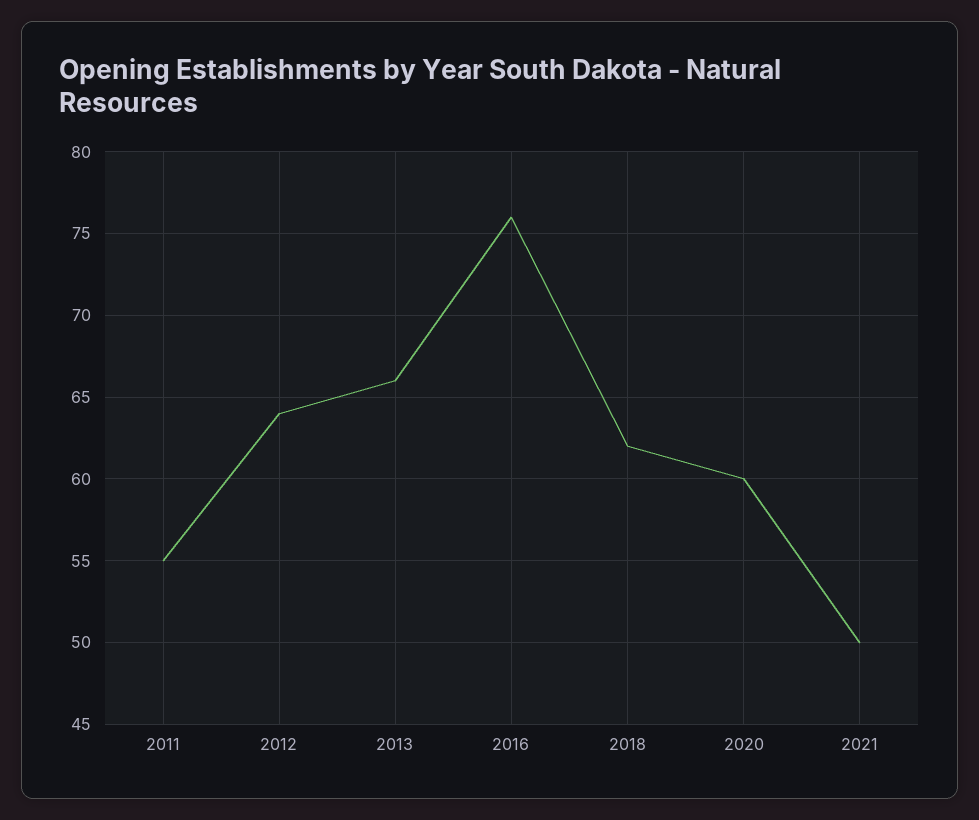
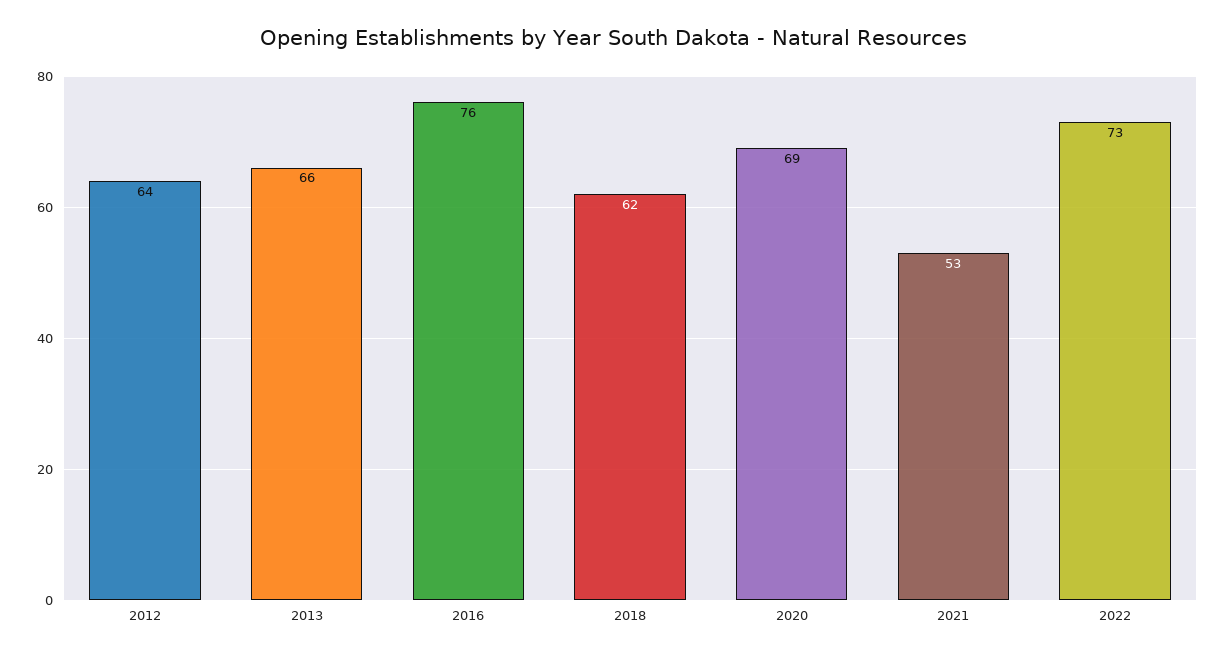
2011: 55 -> none
2020: 60 -> 69
2021: 50 -> 53
2022: none -> 73

